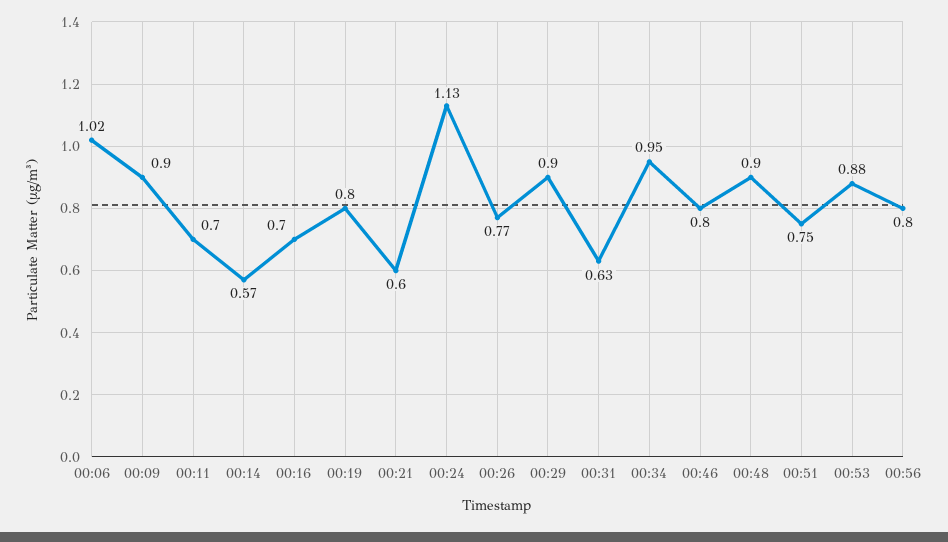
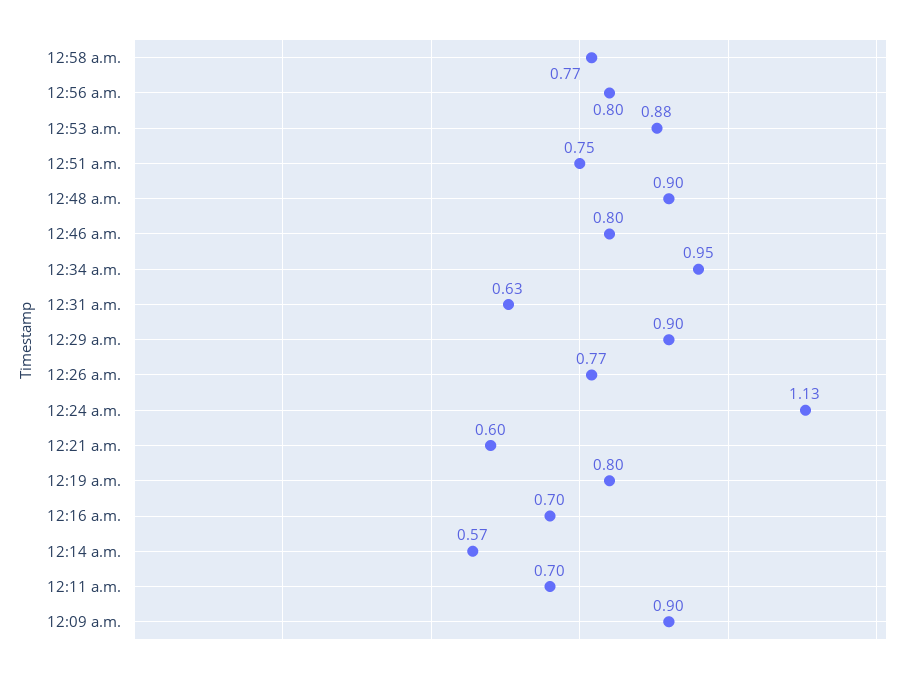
00:06: 1.02 -> none
12:58 a.m.: none -> 0.77

